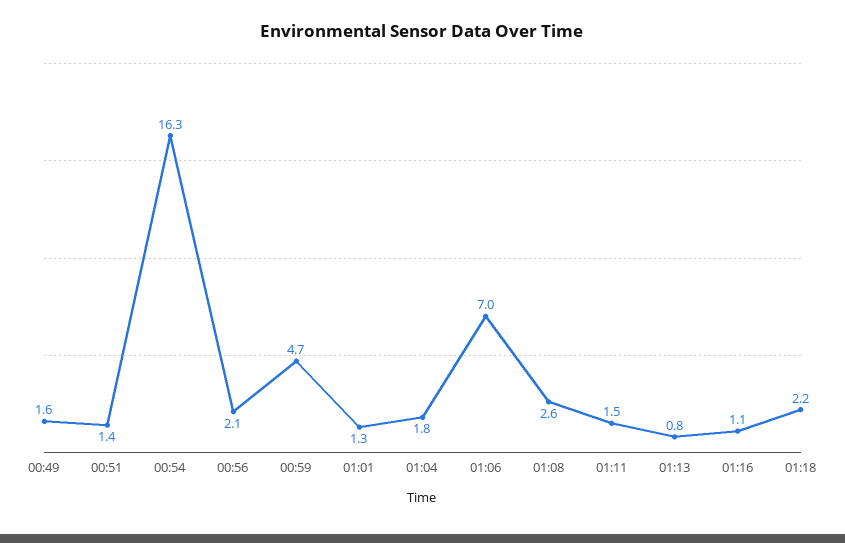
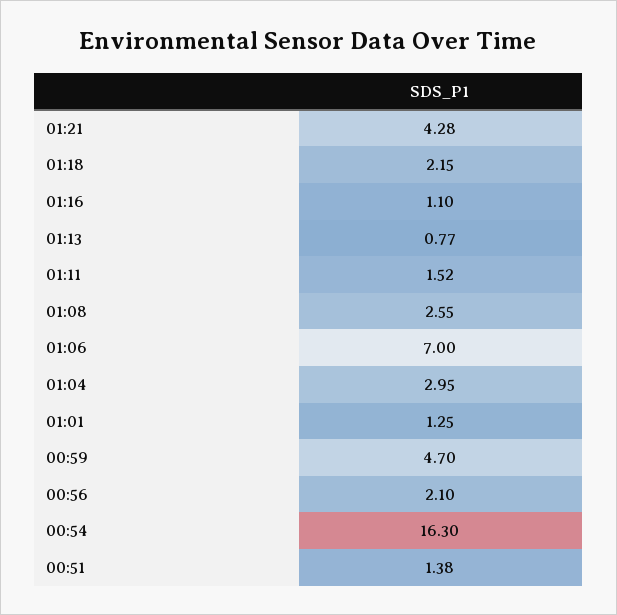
00:49: 1.6 -> none
01:04: 1.8 -> 2.95
01:21: none -> 4.28

